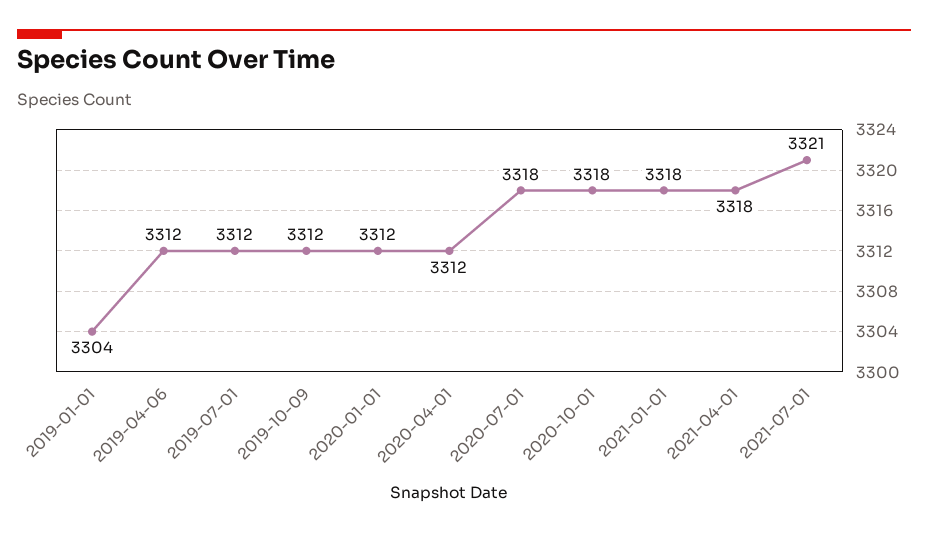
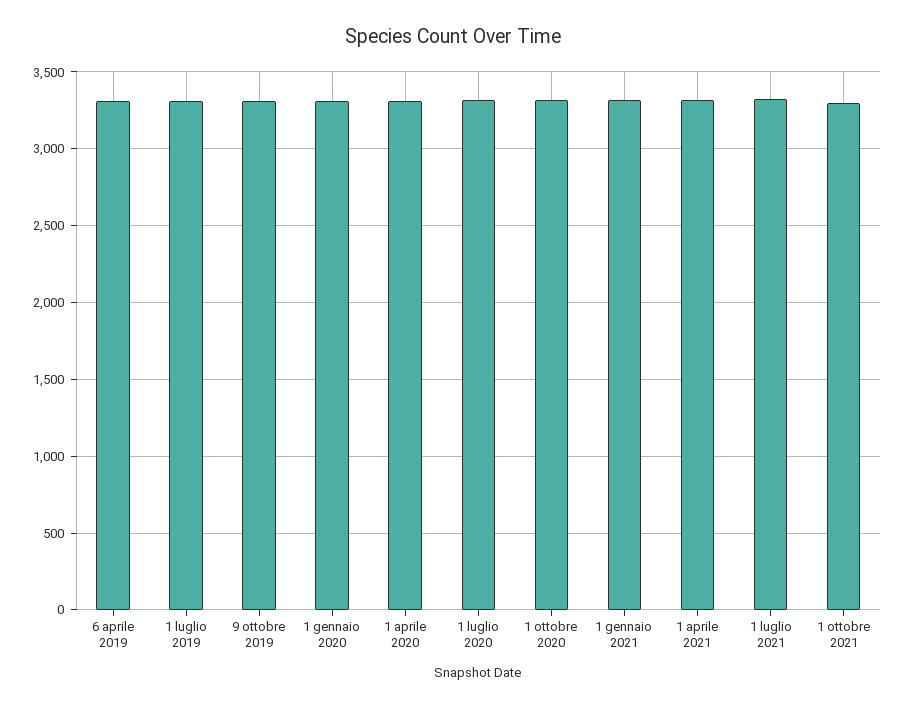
2019-01-01: 3304 -> none
1 ottobre 2021: none -> 3300

